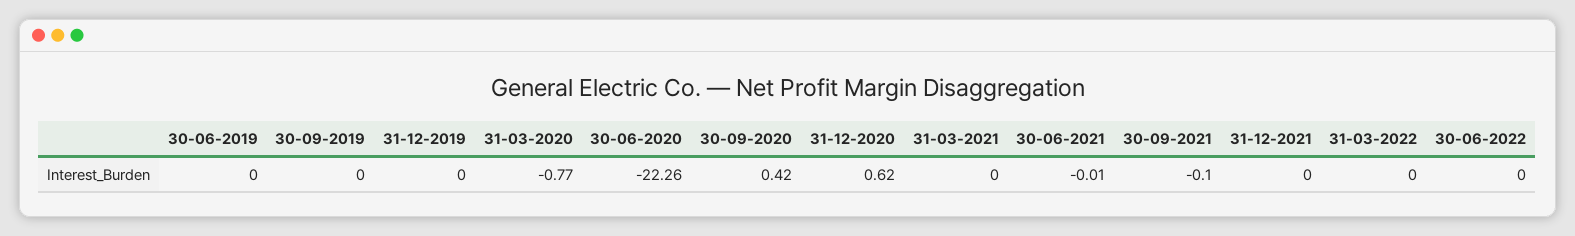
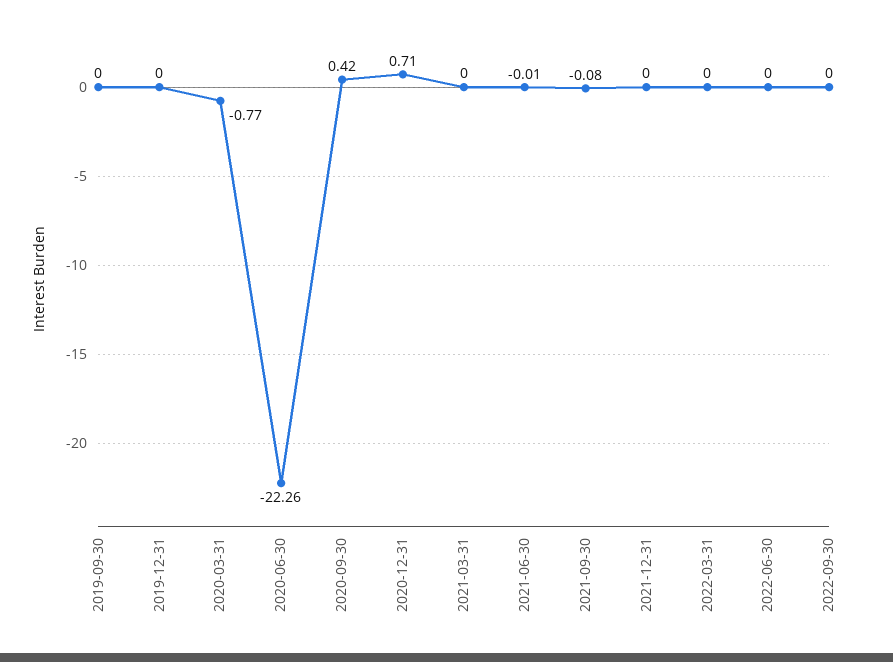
30-06-2019: 0 -> none
31-12-2020: 0.62 -> 0.71
30-09-2021: -0.1 -> -0.08
2022-09-30: none -> 0

